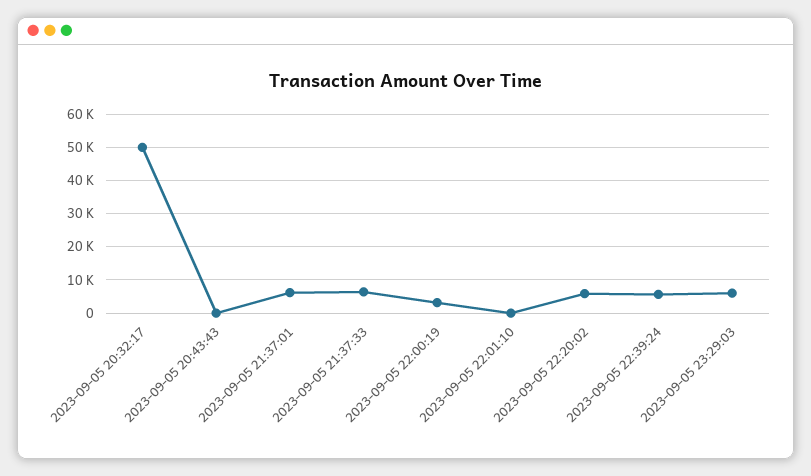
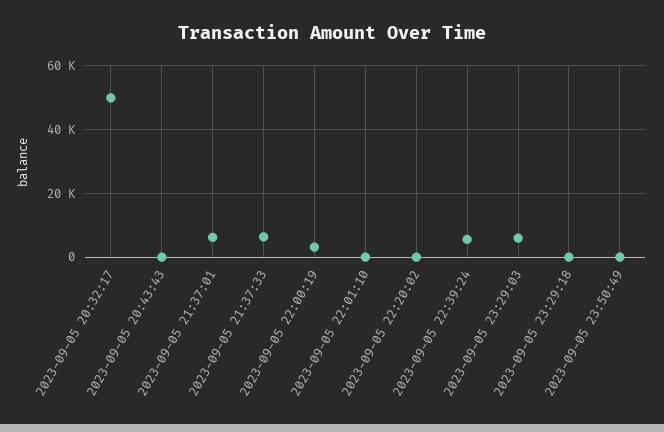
2023-09-05 22:20:02: 6000 -> 0
2023-09-05 23:29:18: none -> 0
2023-09-05 23:50:49: none -> 0

